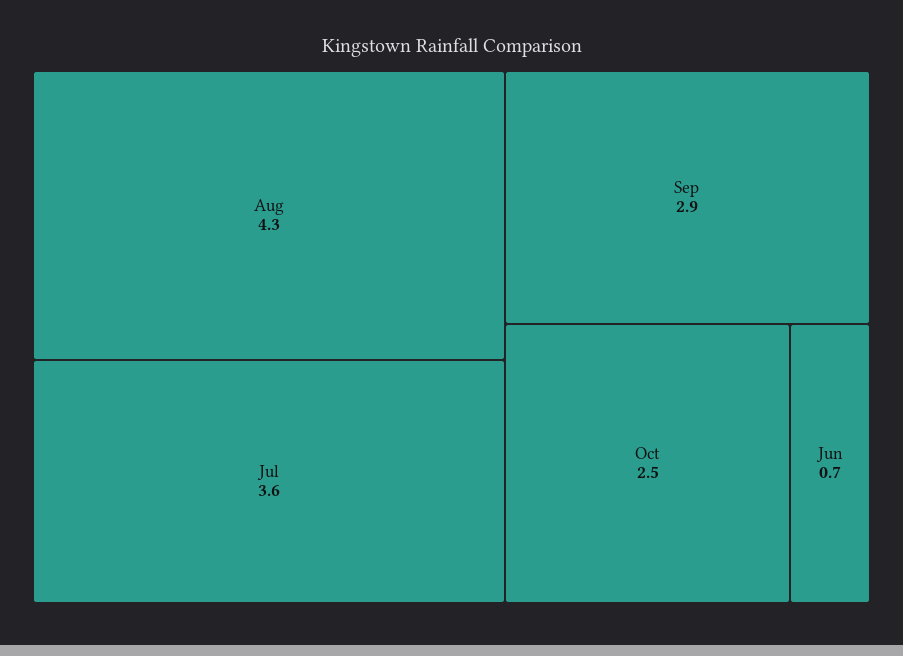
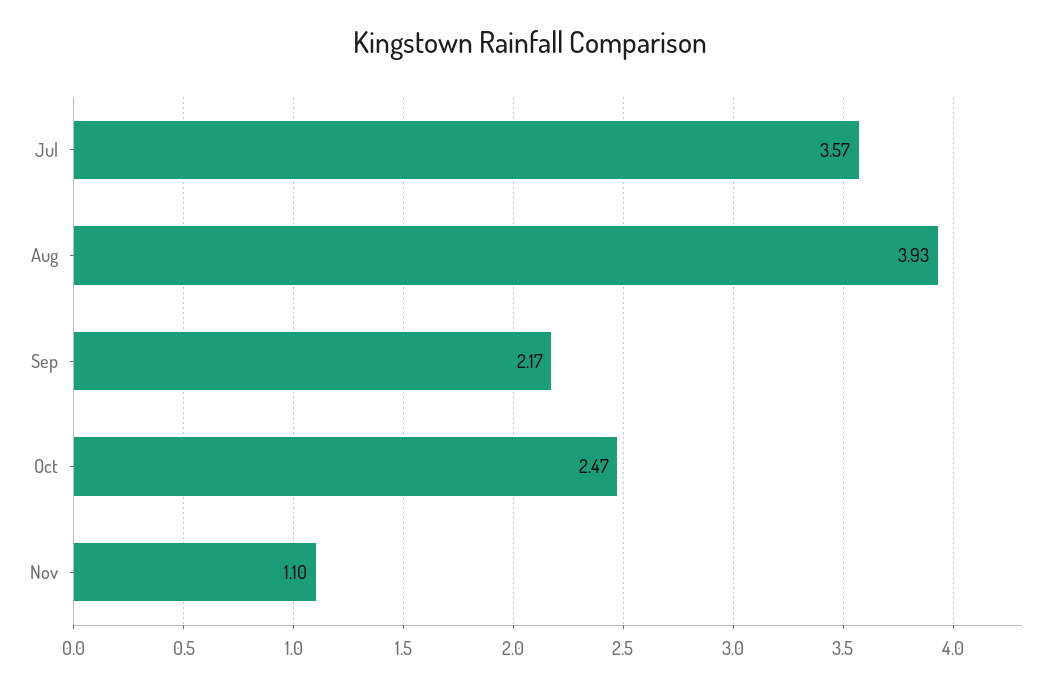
Aug: 4.3 -> 3.93
Sep: 2.9 -> 2.17
Jun: 0.7 -> none
Nov: none -> 1.1

